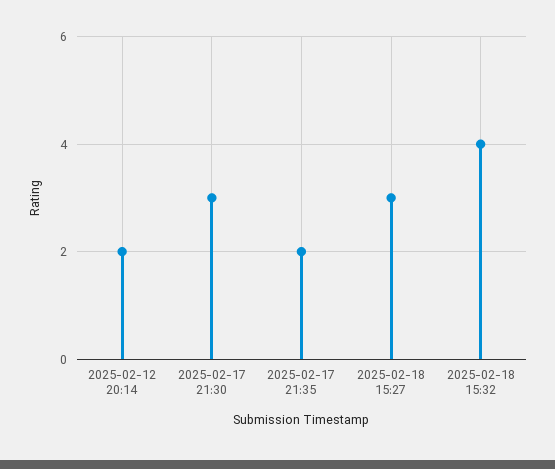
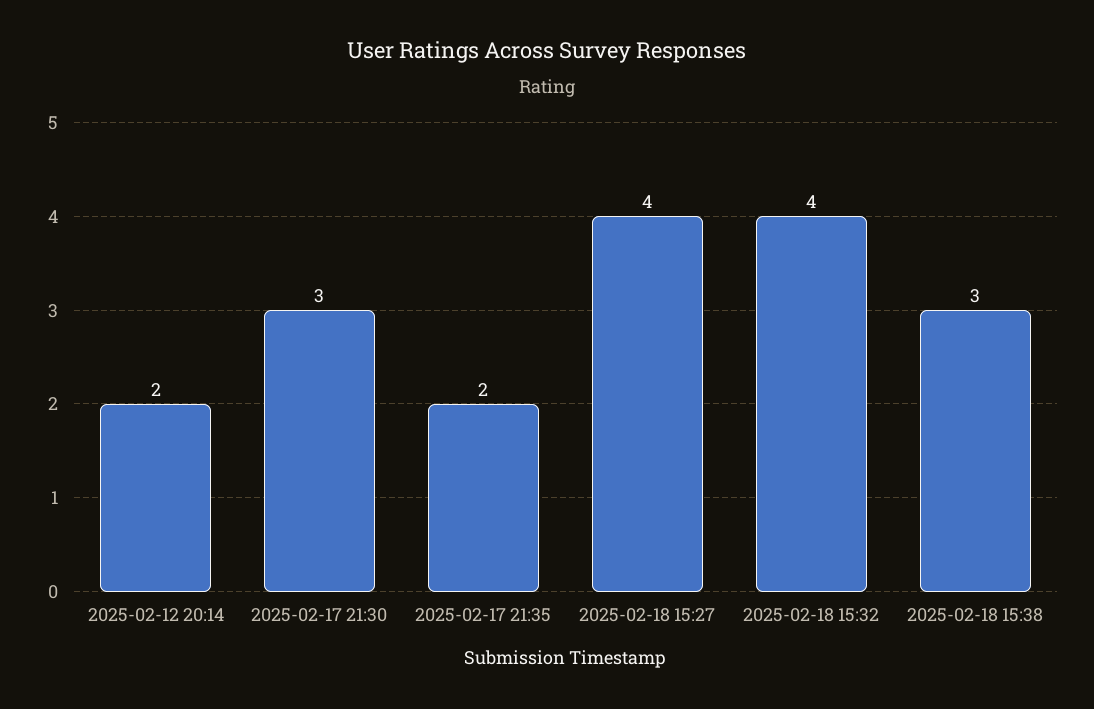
2025-02-18 15:27: 3 -> 4
2025-02-18 15:38: none -> 3

